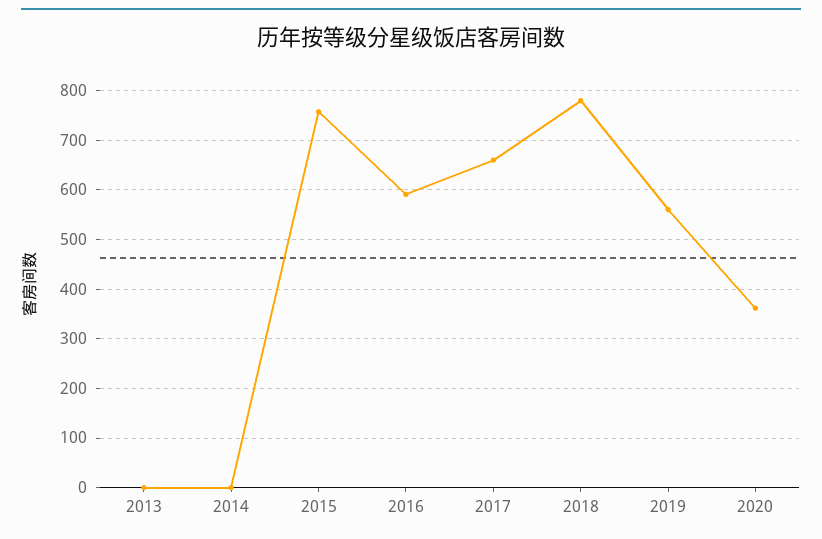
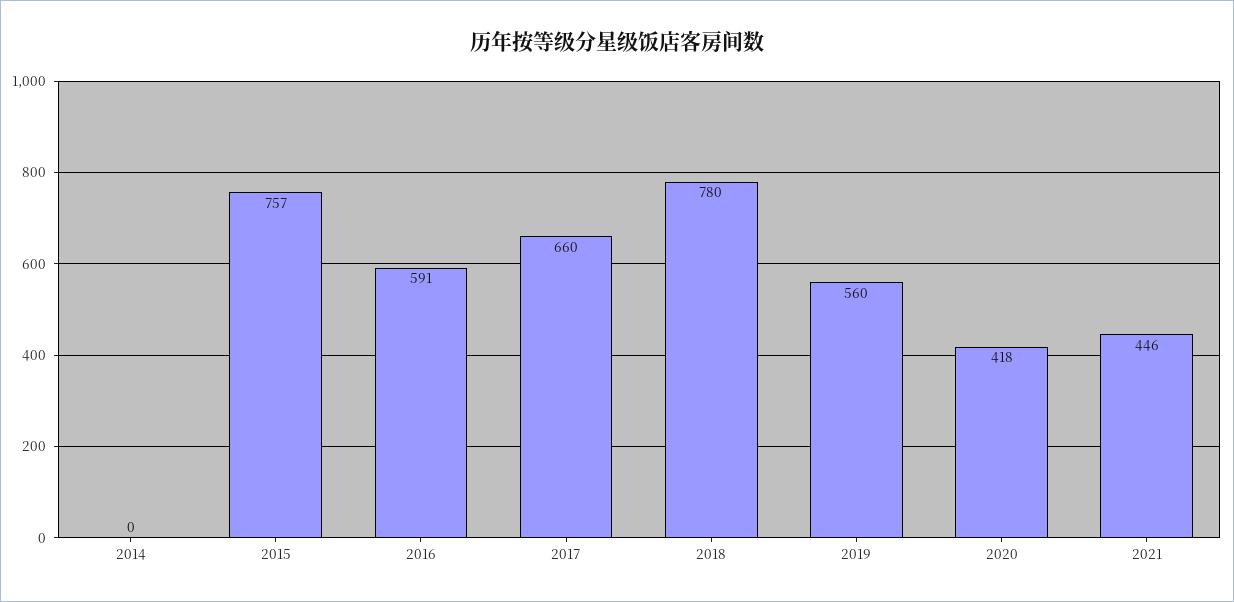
2013: 0 -> none
2020: 360 -> 418
2021: none -> 446

